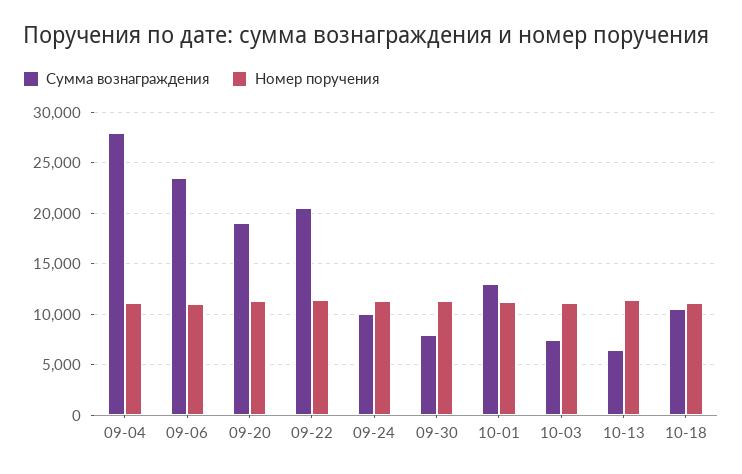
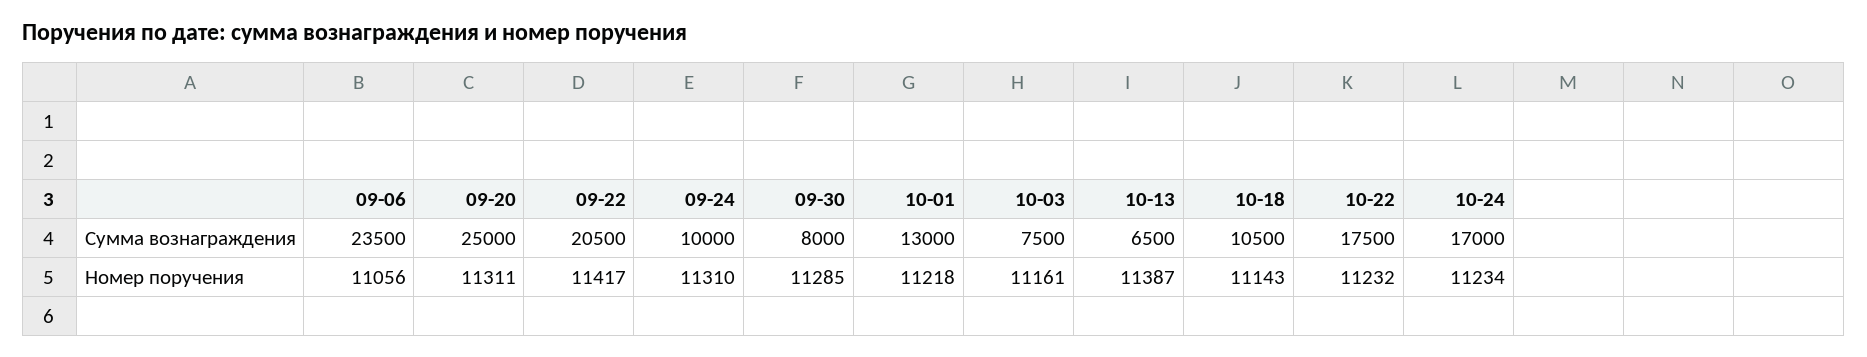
Сумма вознаграждения, 09-04: 28000 -> none
Номер поручения, 09-04: 11000 -> none
Сумма вознаграждения, 09-20: 19000 -> 25000
Сумма вознаграждения, 10-22: none -> 17500
Сумма вознаграждения, 10-24: none -> 17000
Номер поручения, 10-22: none -> 11232
Номер поручения, 10-24: none -> 11234

